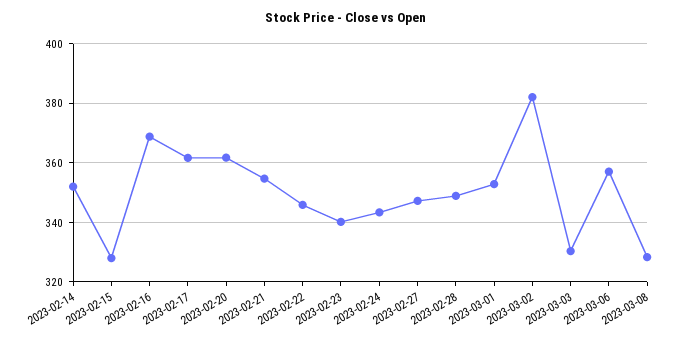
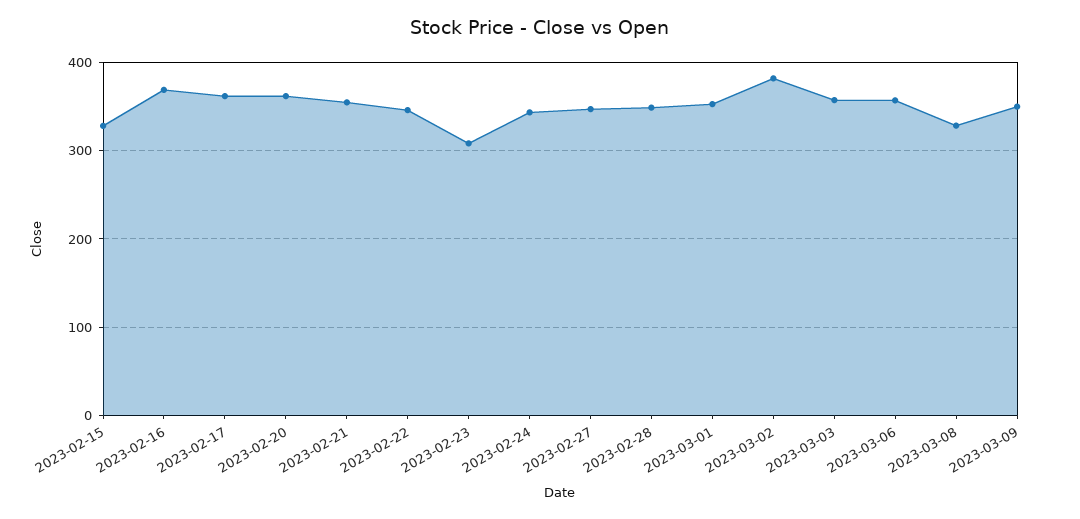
2023-02-14: 352.5 -> none
2023-02-23: 340 -> 310
2023-03-03: 330 -> 360
2023-03-09: none -> 350

